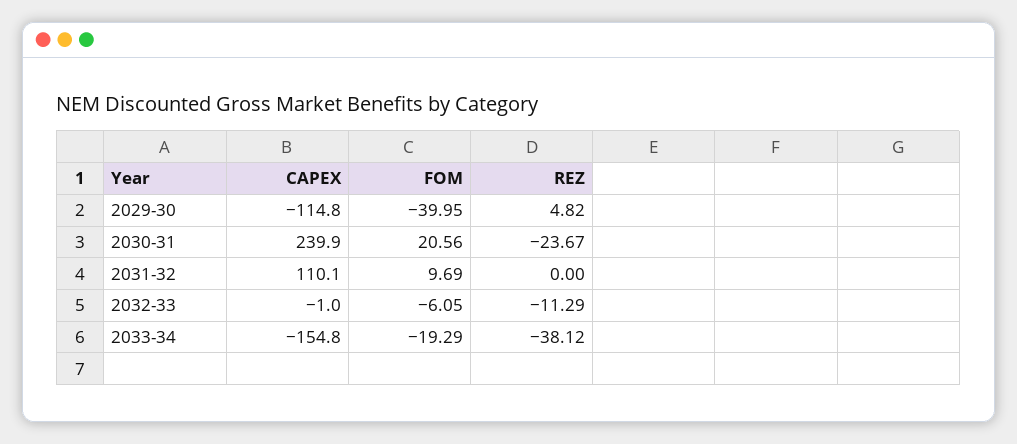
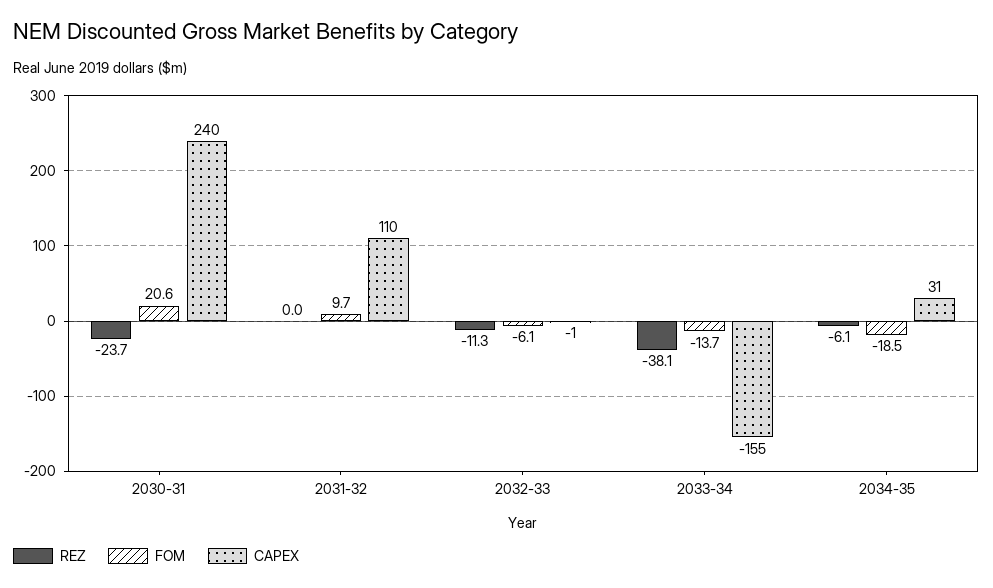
CAPEX, 2029-30: -114.8 -> none
FOM, 2029-30: -39.95 -> none
REZ, 2029-30: 4.82 -> none
FOM, 2033-34: -19.29 -> -13.7
REZ, 2034-35: none -> -6.1
FOM, 2034-35: none -> -18.5
CAPEX, 2034-35: none -> 31

